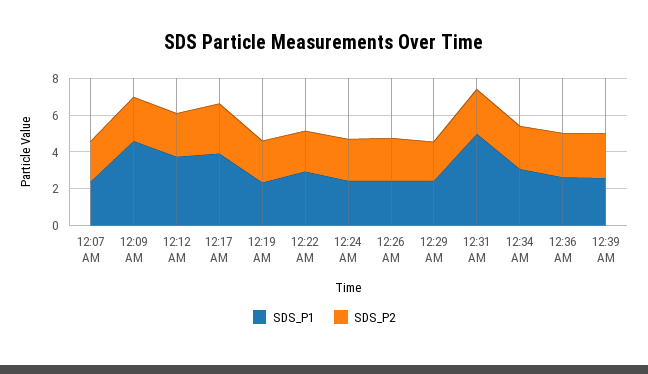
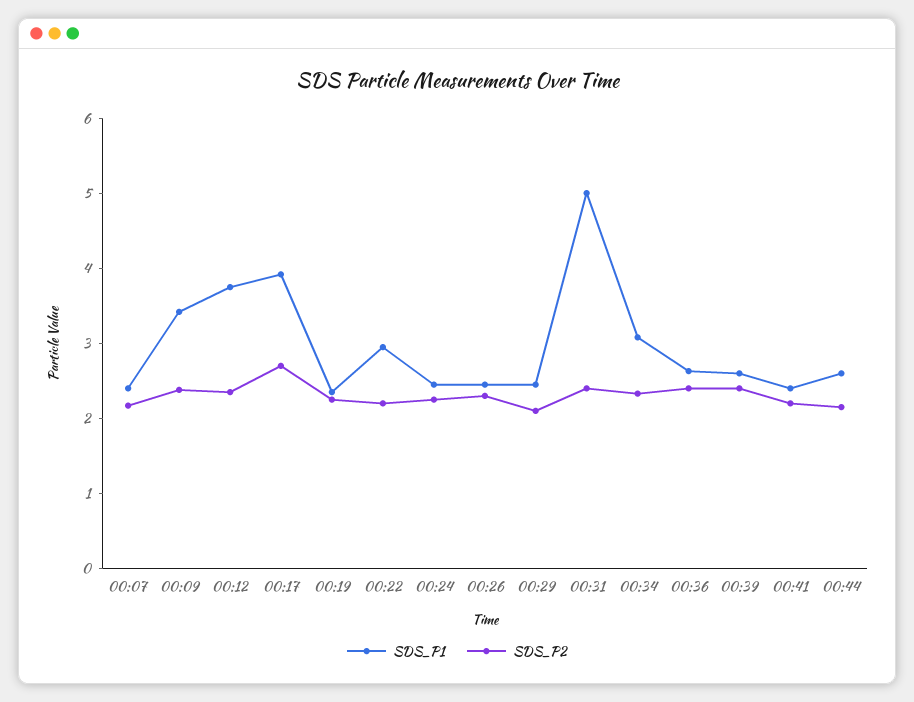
SDS_P1, 12:09 AM: 4.5 -> 3.4
SDS_P1, 00:41: none -> 2.4
SDS_P2, 00:41: none -> 2.2
SDS_P1, 00:44: none -> 2.6
SDS_P2, 00:44: none -> 2.2

